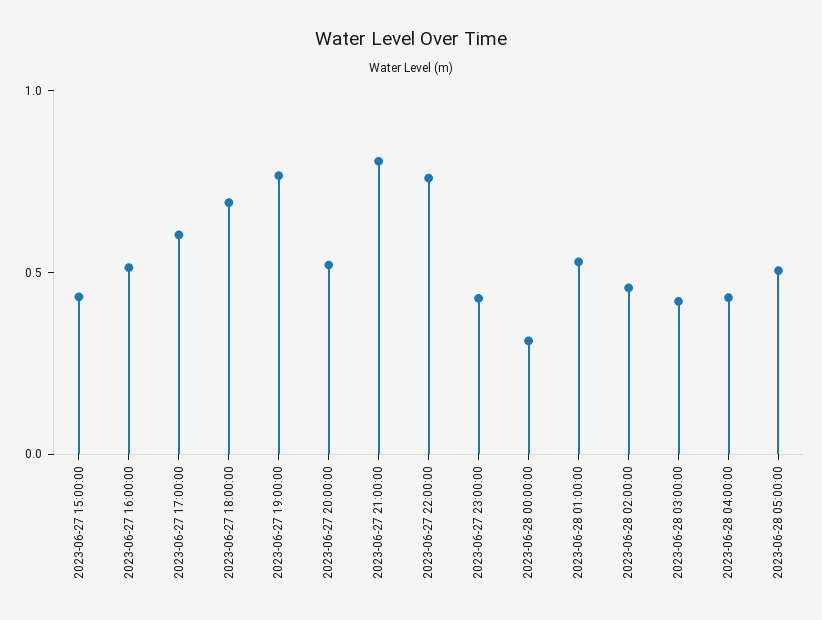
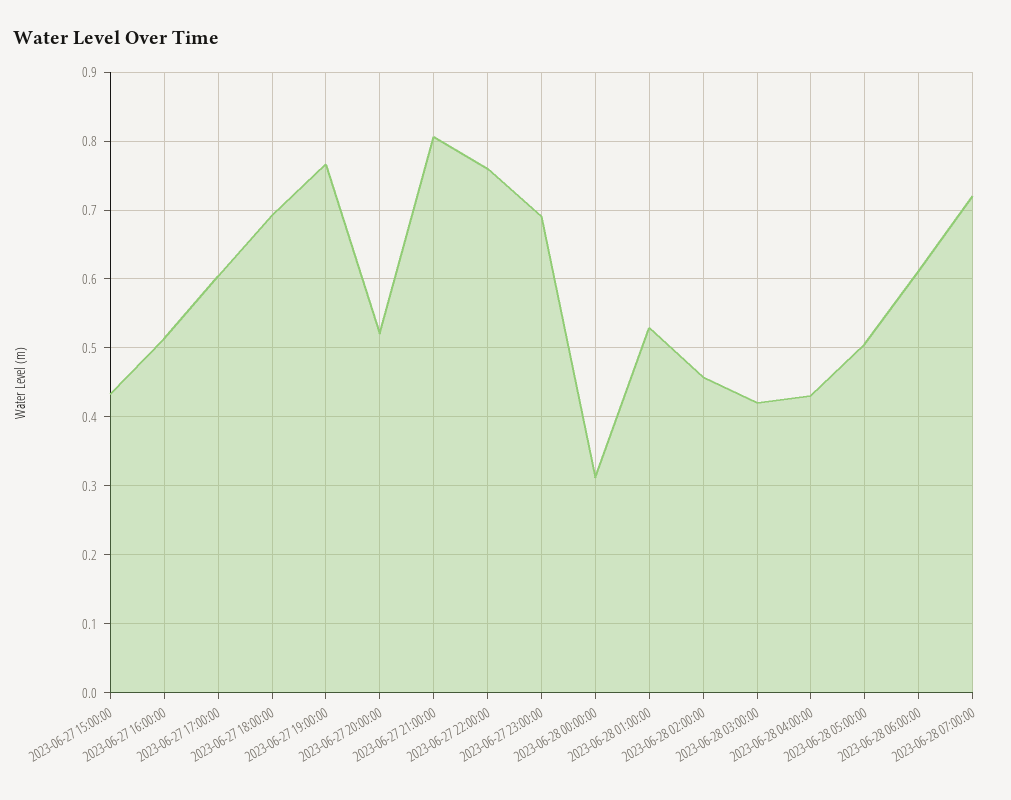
2023-06-27 23:00:00: 0.4 -> 0.69
2023-06-28 06:00:00: none -> 0.61
2023-06-28 07:00:00: none -> 0.72

